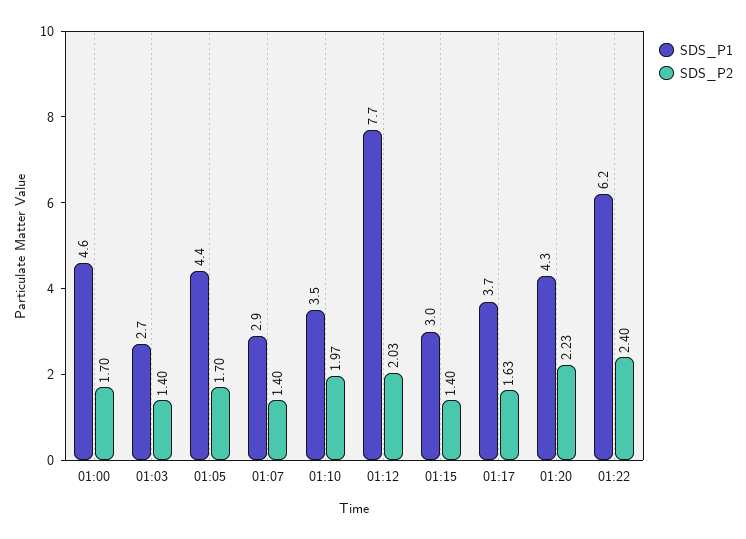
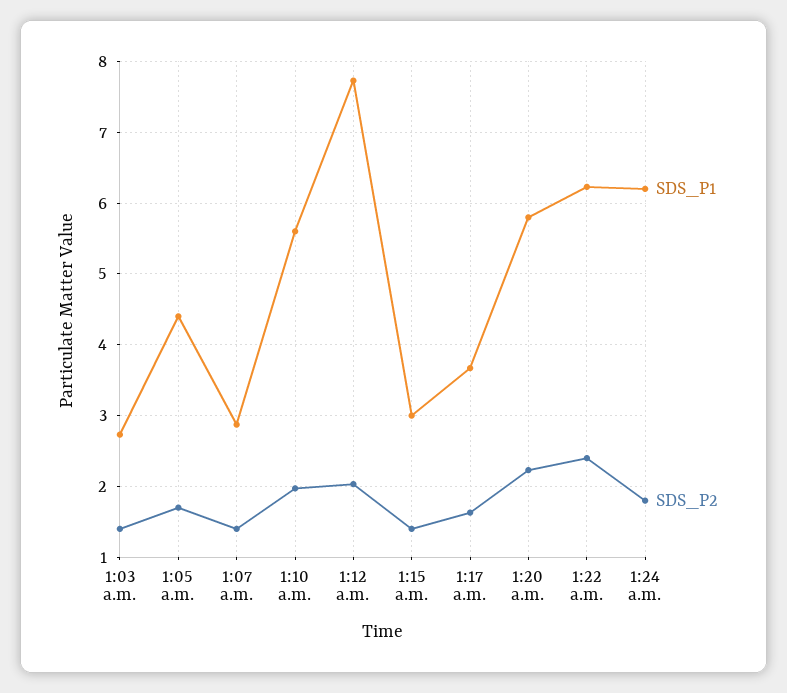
SDS_P1, 01:00: 4.6 -> none
SDS_P2, 01:00: 1.7 -> none
SDS_P1, 01:10: 3.5 -> 5.6
SDS_P1, 01:20: 4.3 -> 5.8
SDS_P1, 1:24 a.m.: none -> 6.2
SDS_P2, 1:24 a.m.: none -> 1.8

